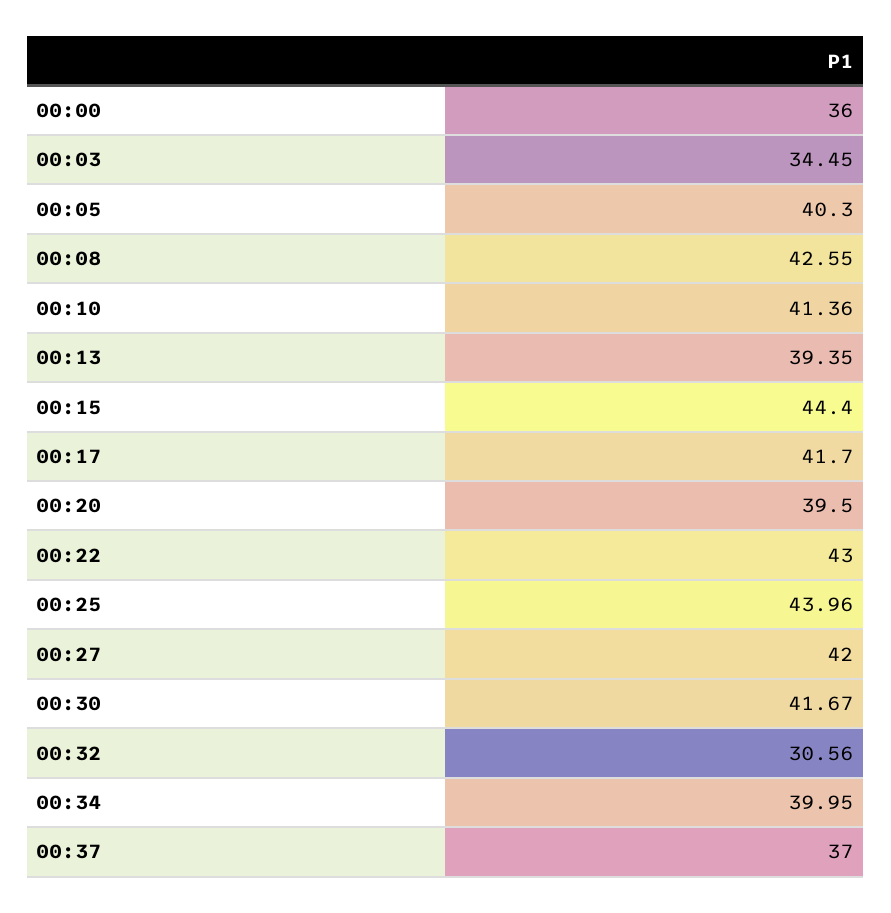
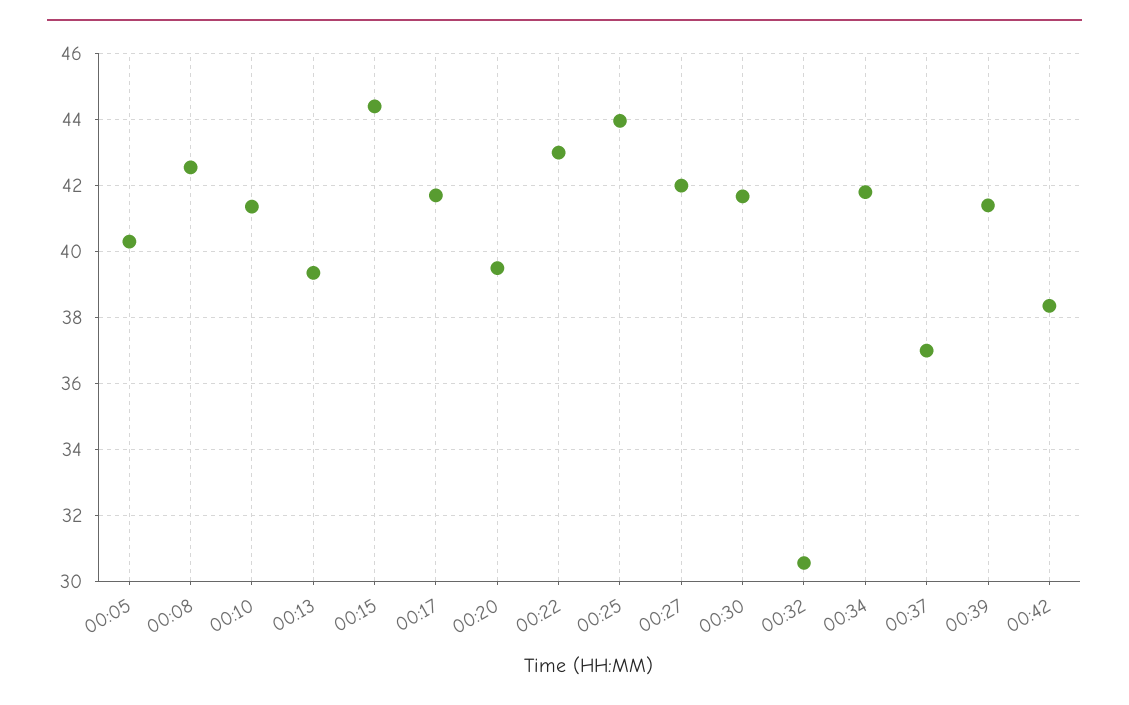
00:00: 36 -> none
00:03: 34.45 -> none
00:34: 39.95 -> 41.8
00:39: none -> 41.4
00:42: none -> 38.4

